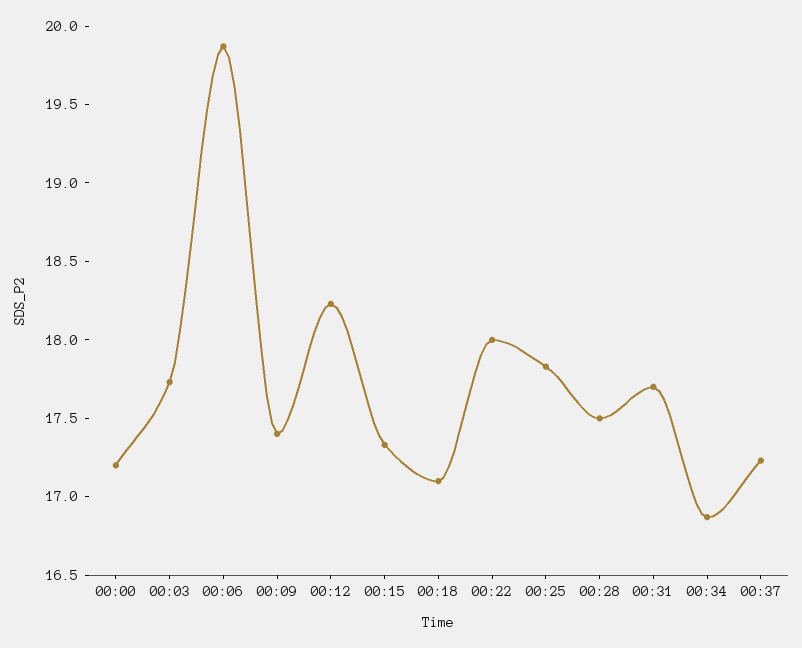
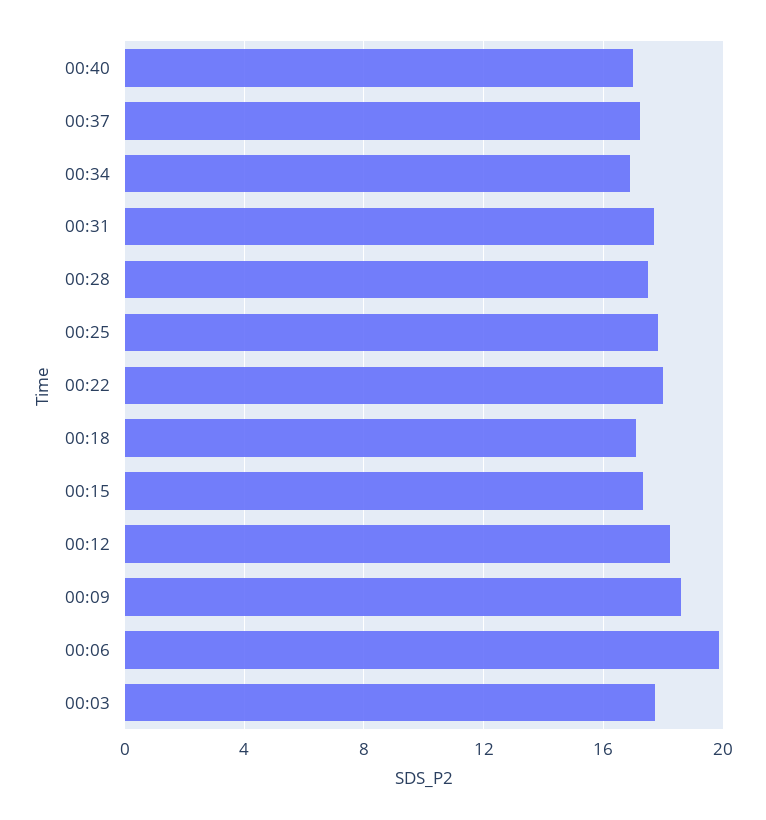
00:00: 17.2 -> none
00:09: 17.4 -> 18.5
00:40: none -> 17

